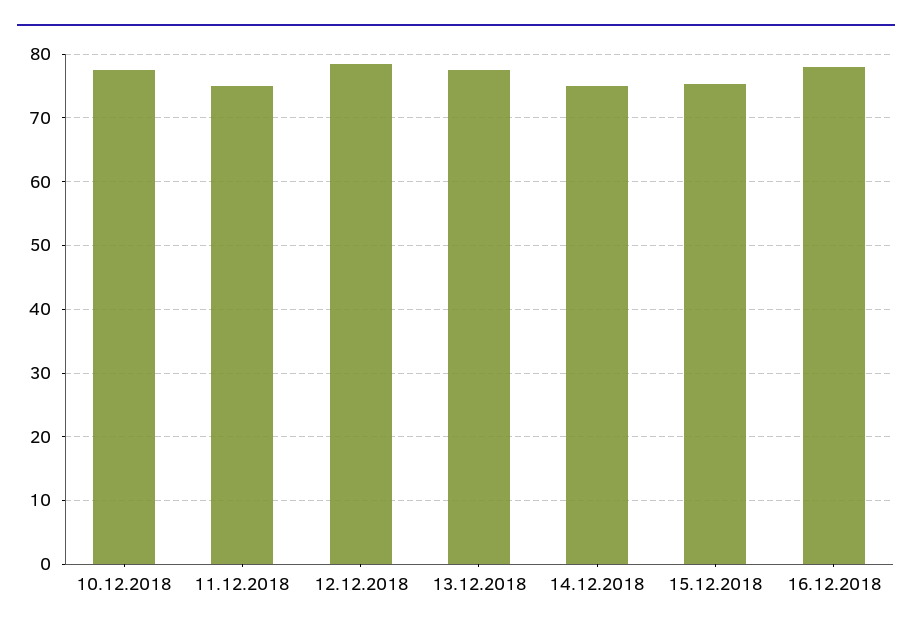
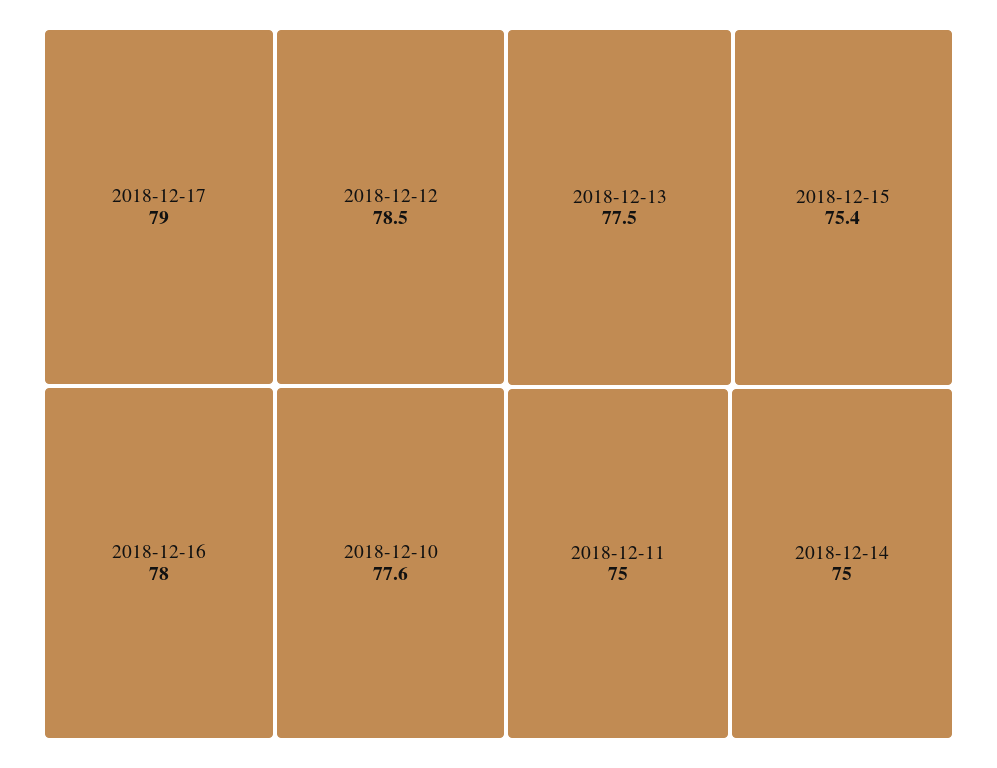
2018-12-17: none -> 79

